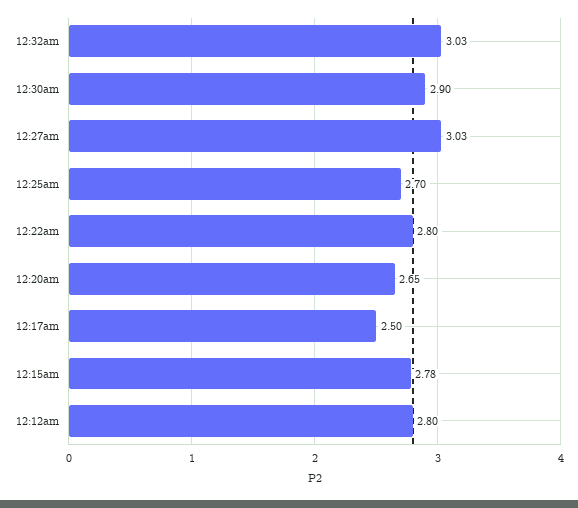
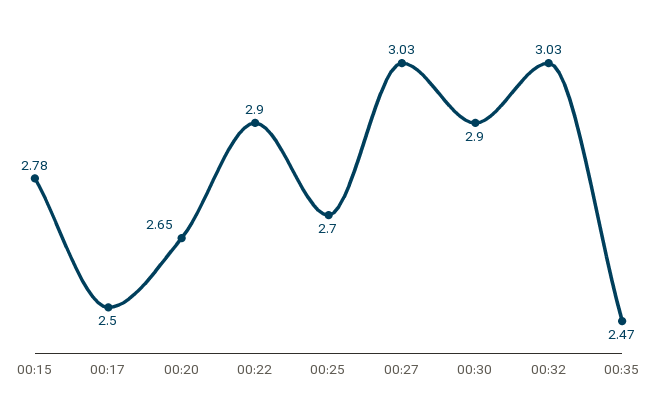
12:22am: 2.8 -> 2.9
12:12am: 2.8 -> none
00:35: none -> 2.47

